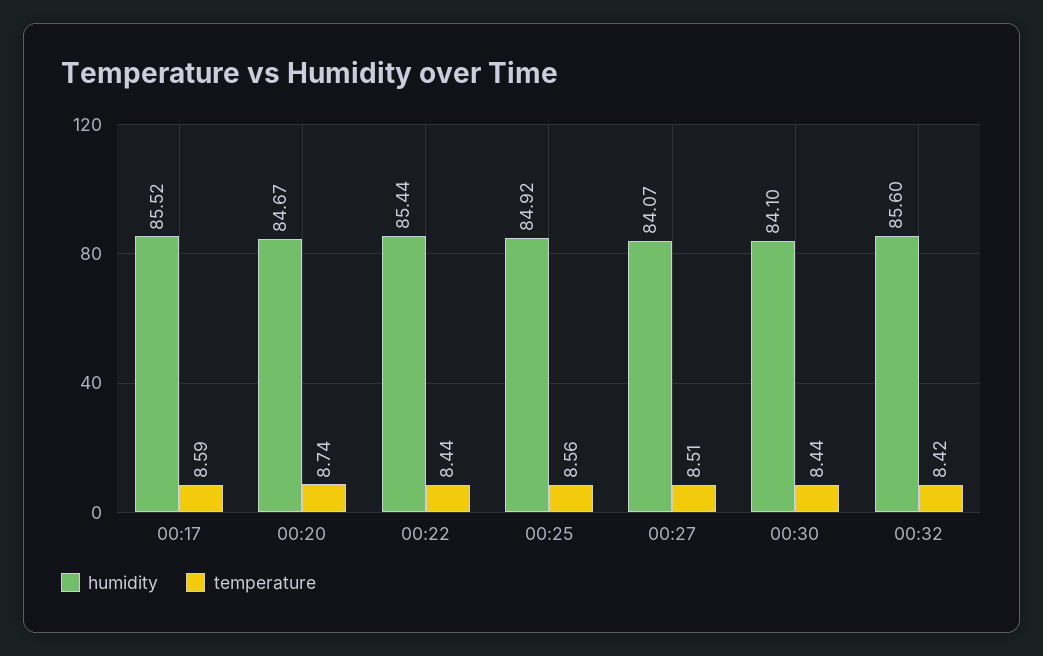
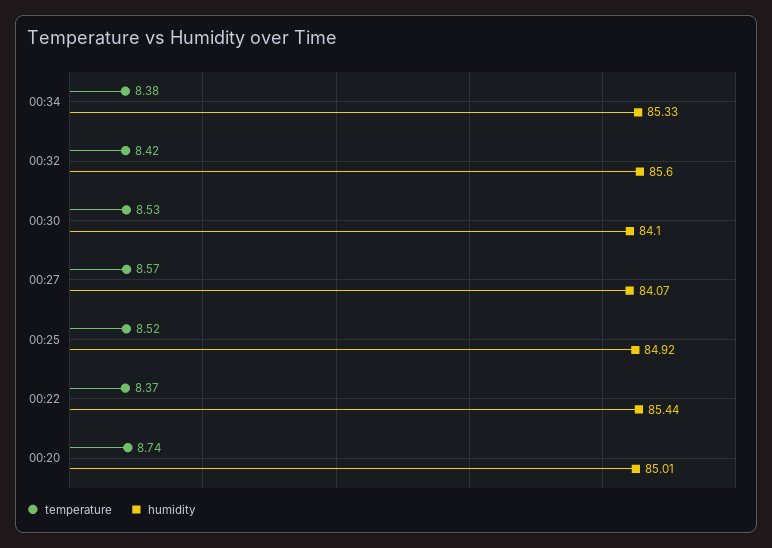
humidity, 00:17: 85.52 -> none
temperature, 00:17: 8.59 -> none
humidity, 00:20: 84.67 -> 85.01
temperature, 00:22: 8.44 -> 8.37
temperature, 00:25: 8.56 -> 8.52
temperature, 00:27: 8.51 -> 8.57
temperature, 00:30: 8.44 -> 8.53
temperature, 00:34: none -> 8.38
humidity, 00:34: none -> 85.33

